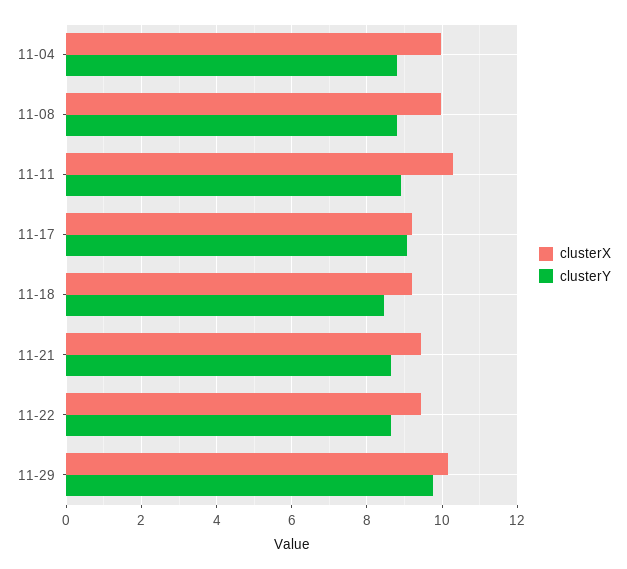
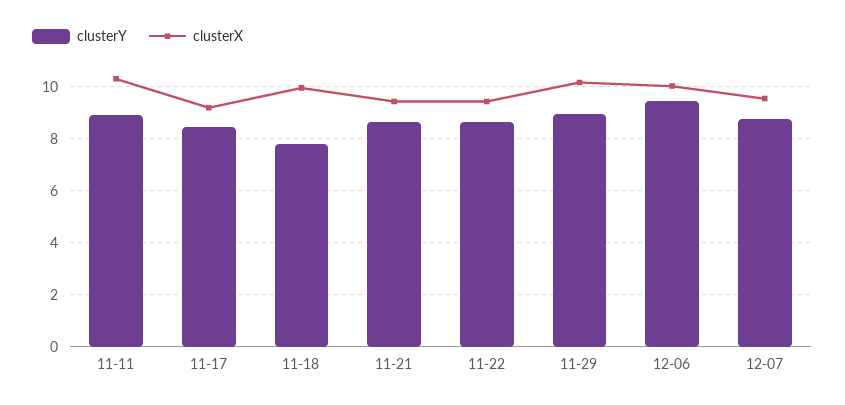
clusterX, 11-04: 10 -> none
clusterY, 11-04: 8.8 -> none
clusterX, 11-08: 10 -> none
clusterY, 11-08: 8.8 -> none
clusterY, 11-17: 9 -> 8.5
clusterX, 11-18: 9.2 -> 10
clusterY, 11-18: 8.4 -> 7.75
clusterY, 11-29: 9.8 -> 9
clusterY, 12-06: none -> 9.5
clusterX, 12-06: none -> 10
clusterY, 12-07: none -> 8.75
clusterX, 12-07: none -> 9.5

